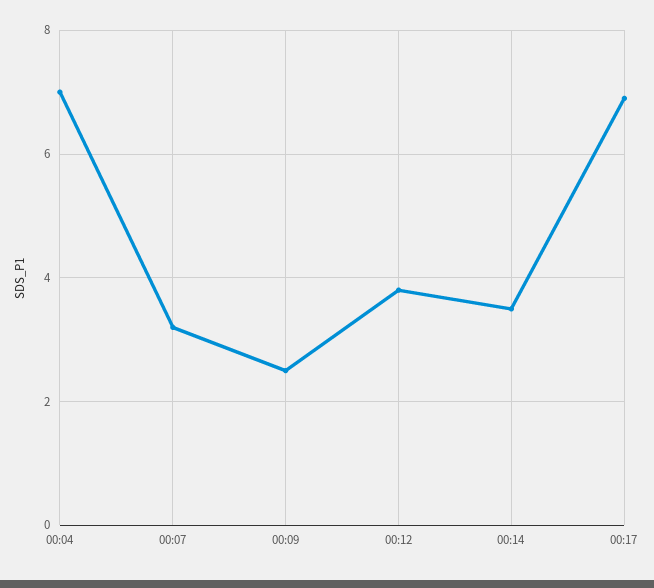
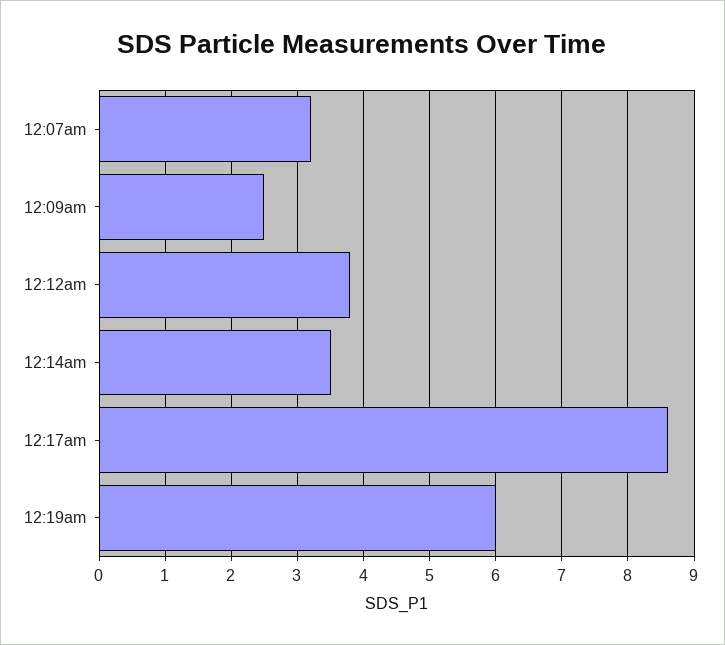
00:04: 7 -> none
00:17: 7 -> 8.6
12:19am: none -> 6

